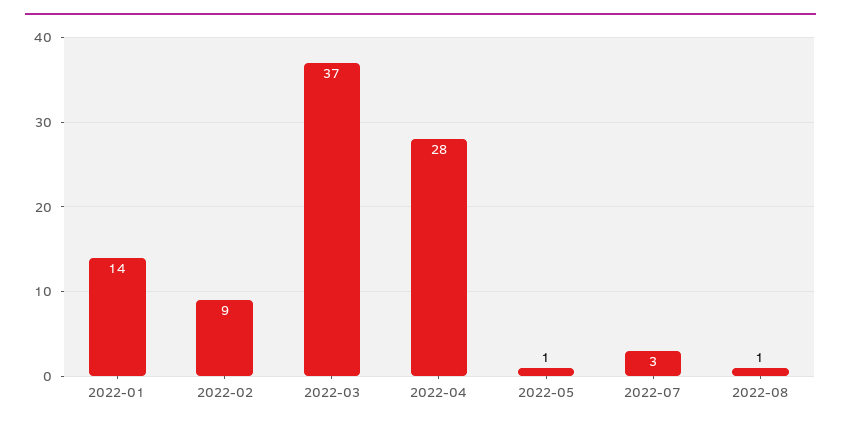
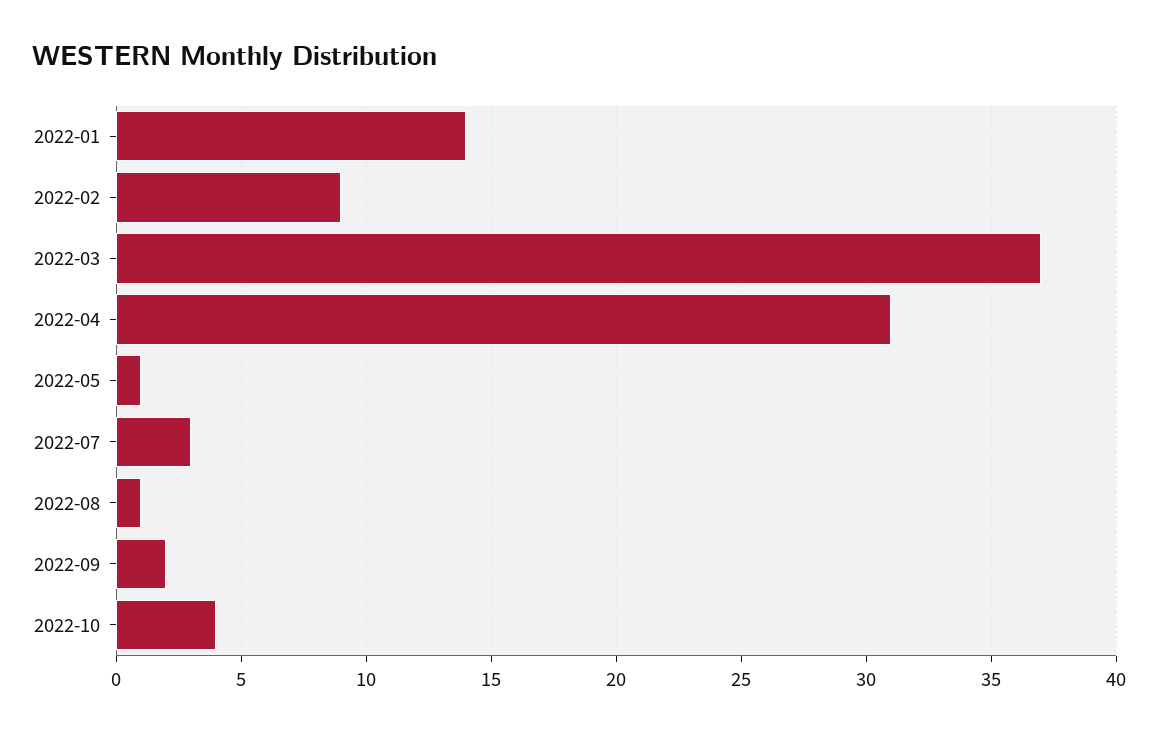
2022-04: 28 -> 31
2022-09: none -> 2
2022-10: none -> 4

